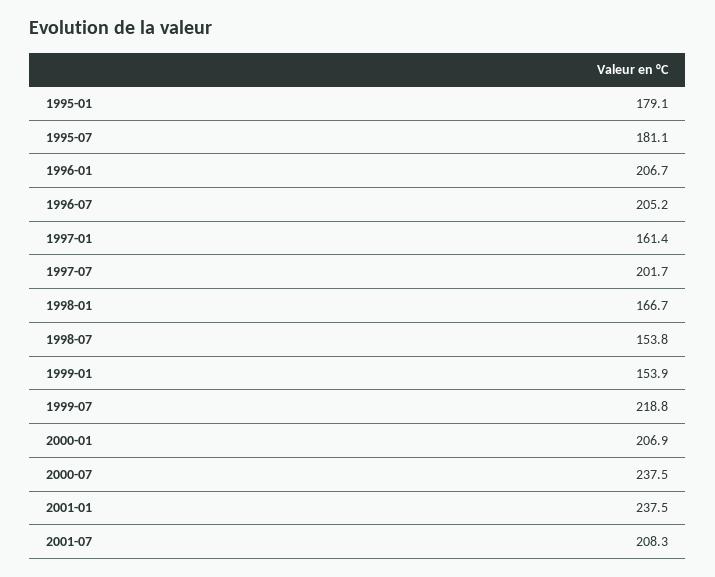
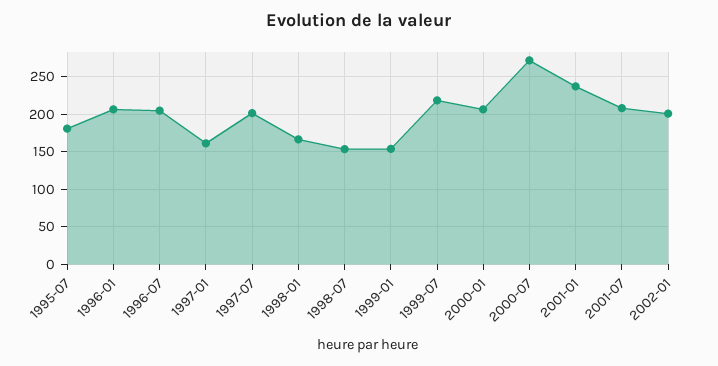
1995-01: 179.1 -> none
2000-07: 237.5 -> 270
2002-01: none -> 200

